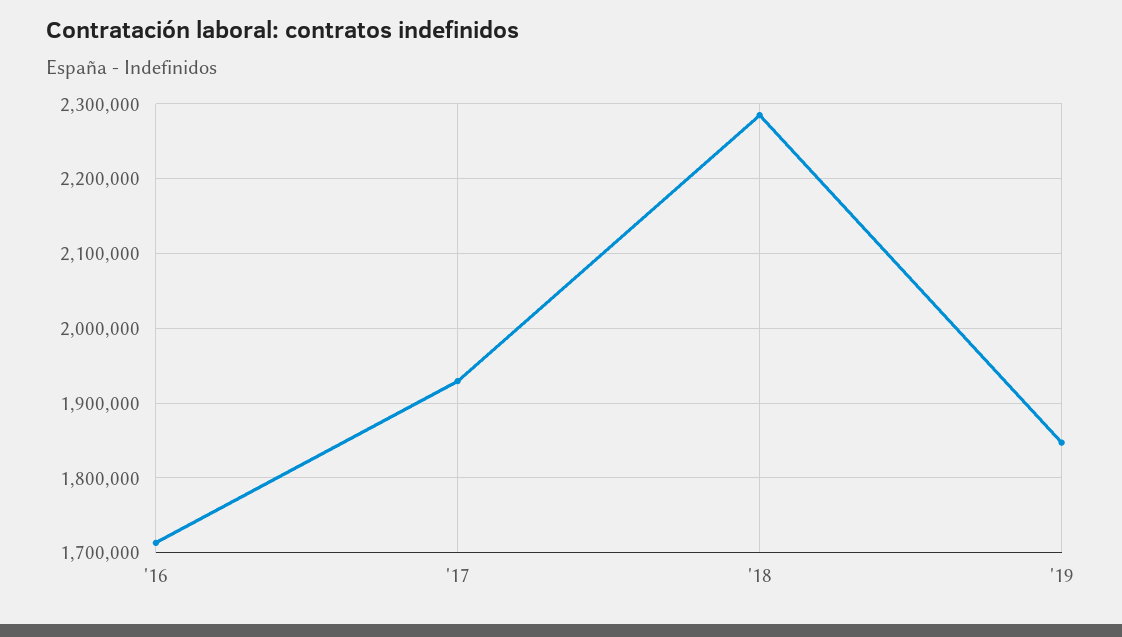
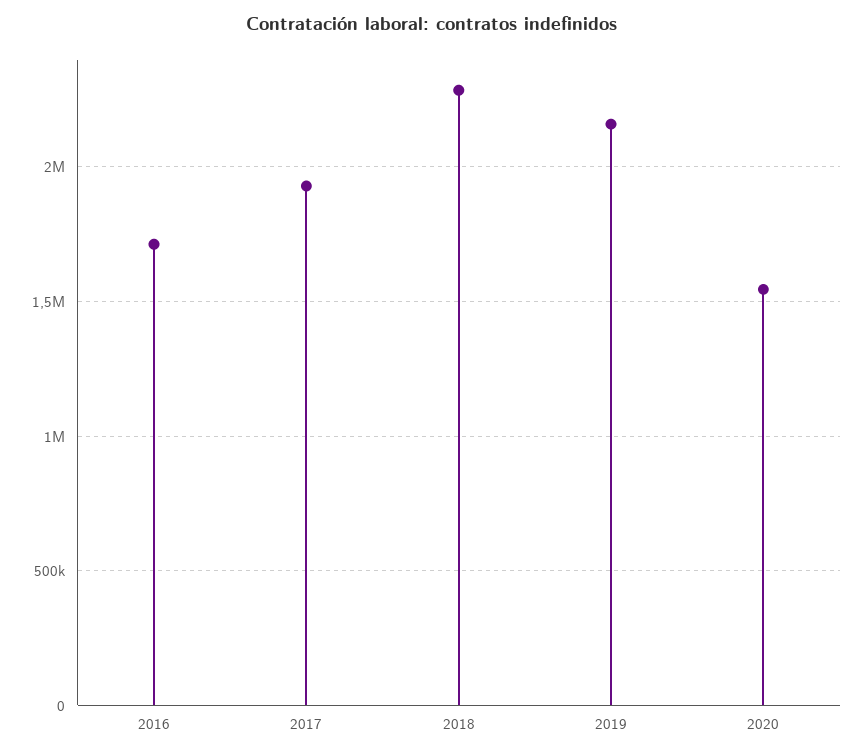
'19: 1850000 -> 2150000
2020: none -> 1550000

